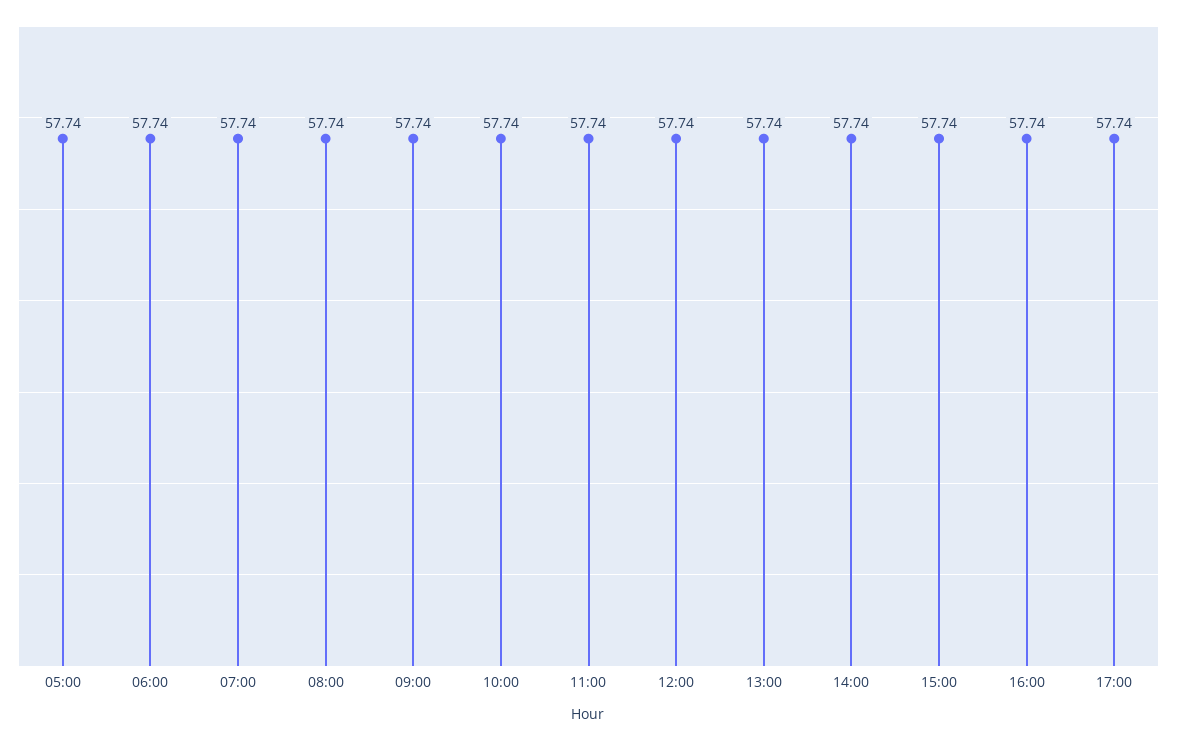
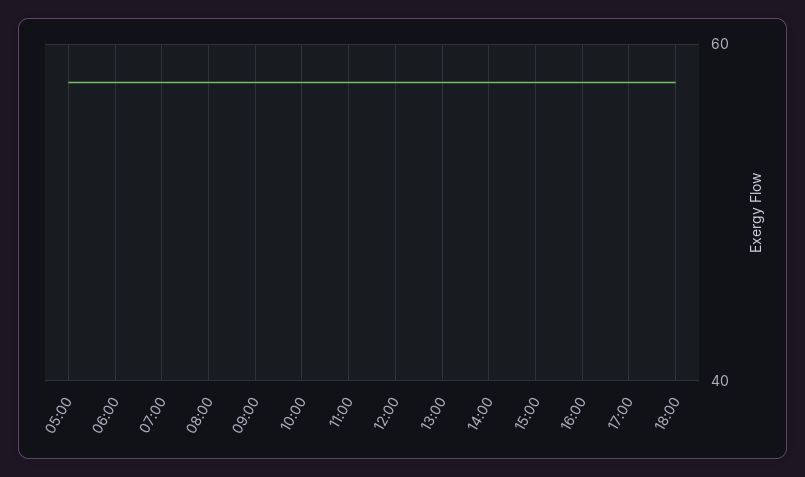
18:00: none -> 58

